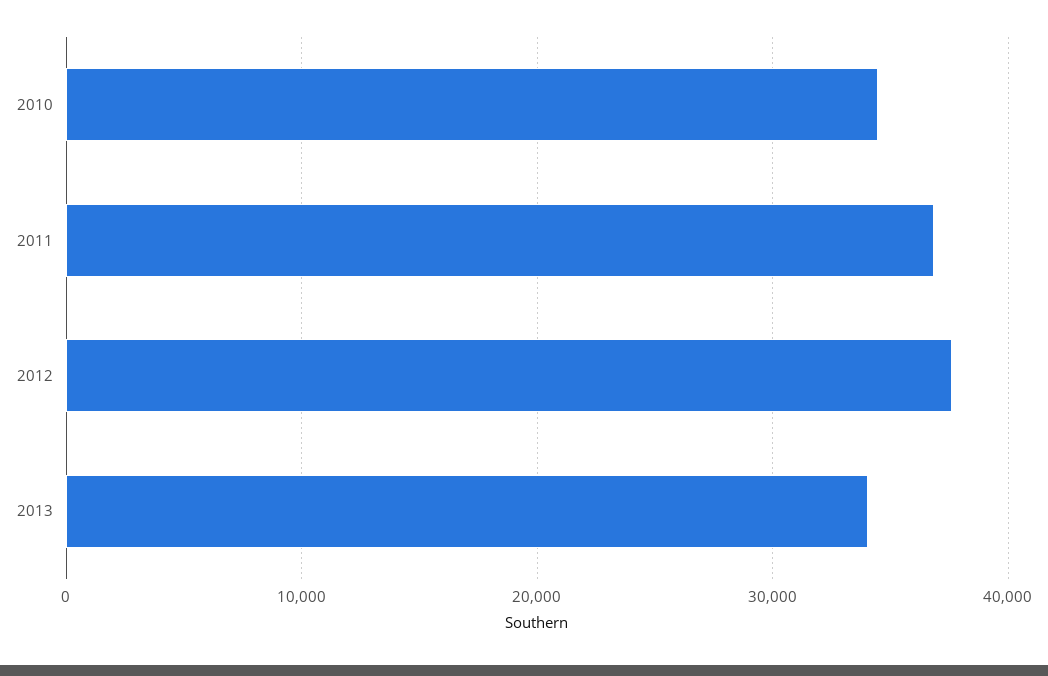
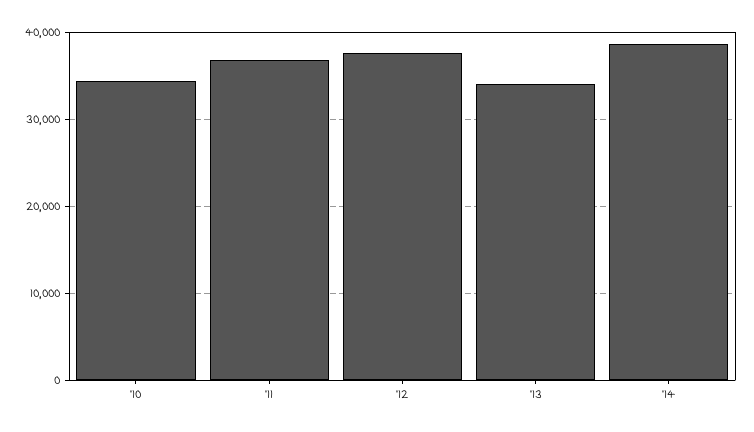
'14: none -> 39000

